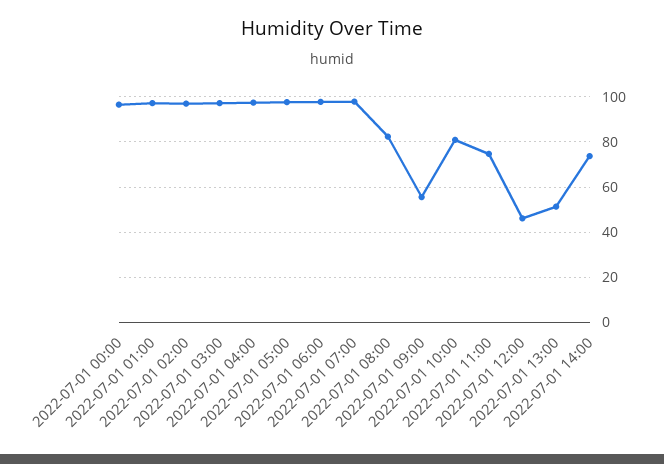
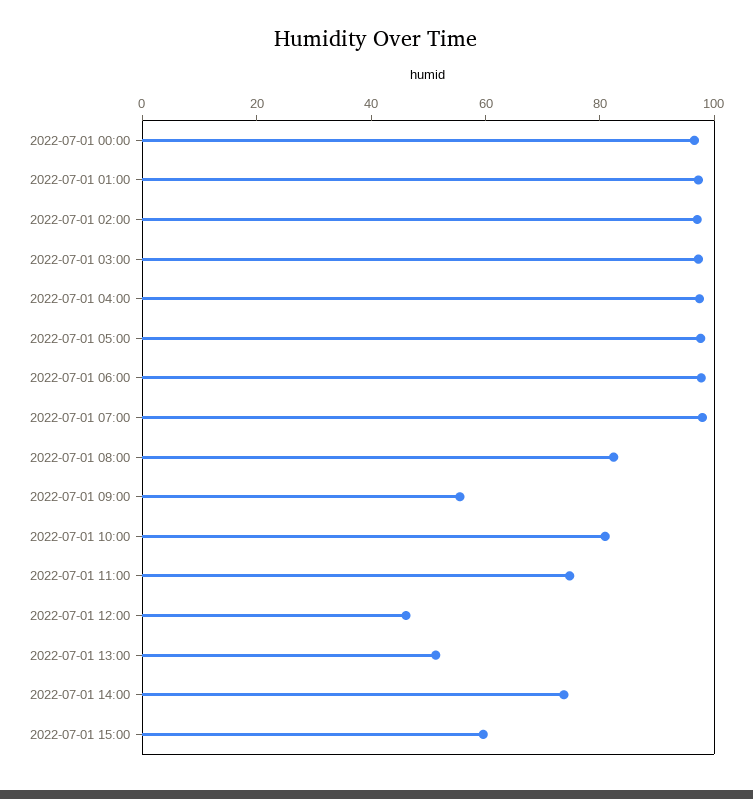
2022-07-01 15:00: none -> 60

